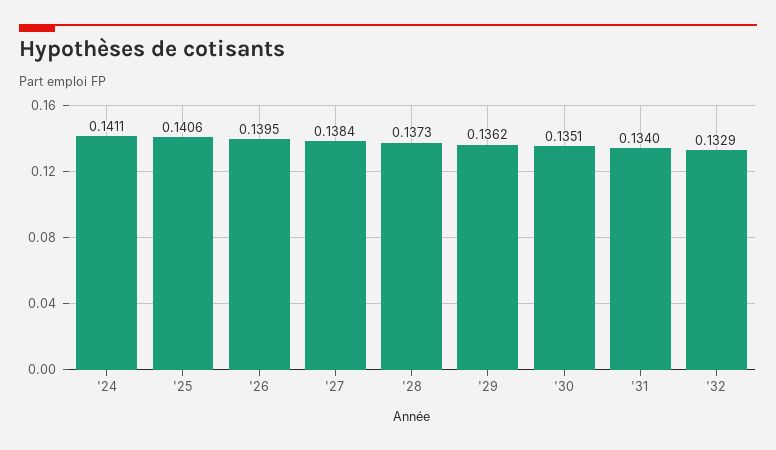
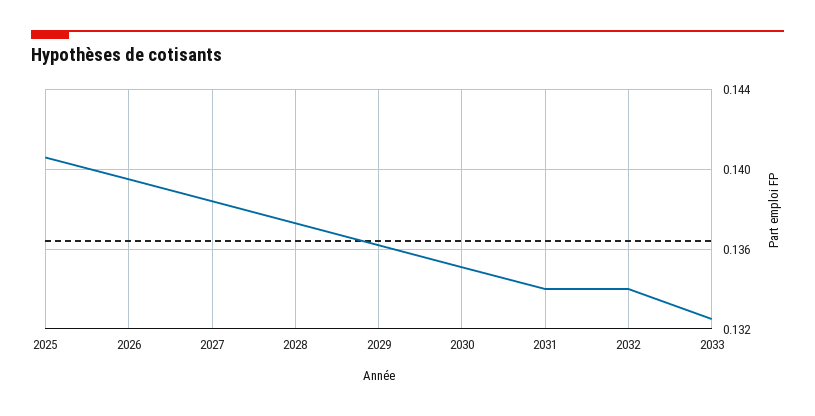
'24: 0.1411 -> none
'32: 0.1329 -> 0.134
2033: none -> 0.1325

